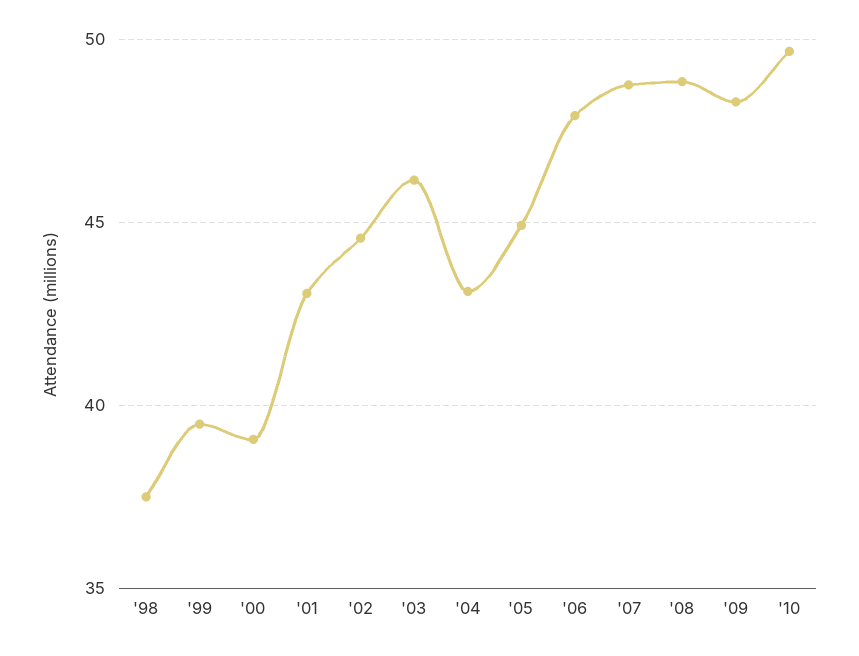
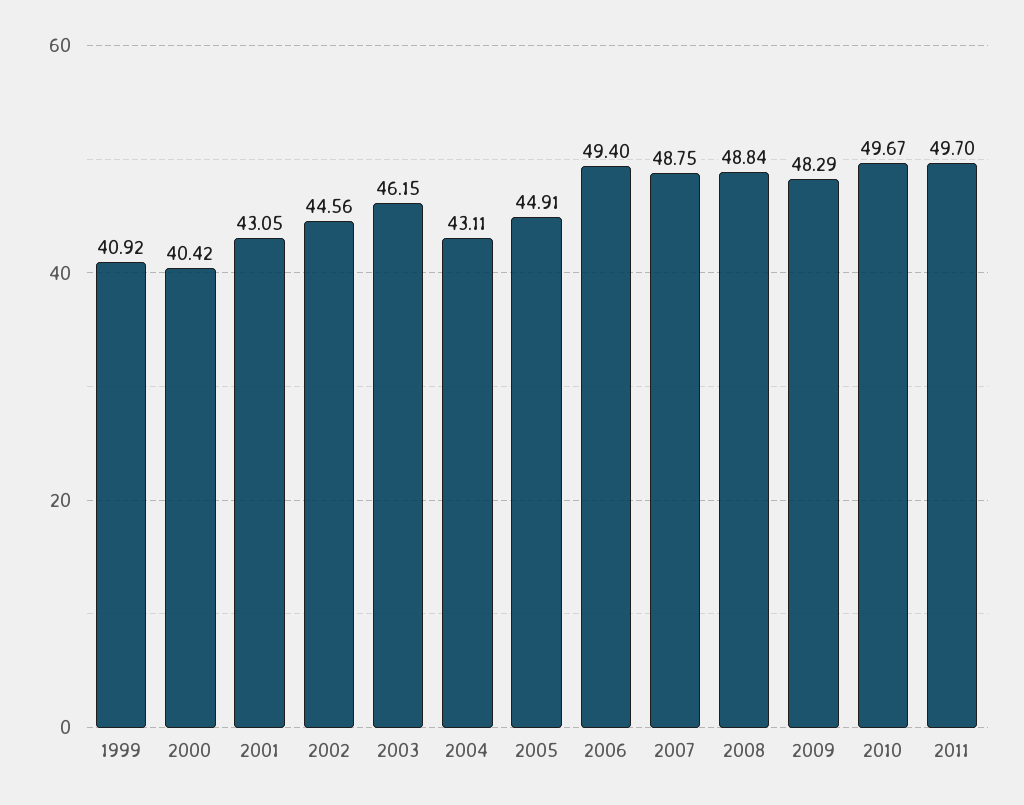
'98: 37.5 -> none
'99: 39.5 -> 40.92
'00: 39 -> 40.42
'06: 48 -> 49.4
2011: none -> 49.7

